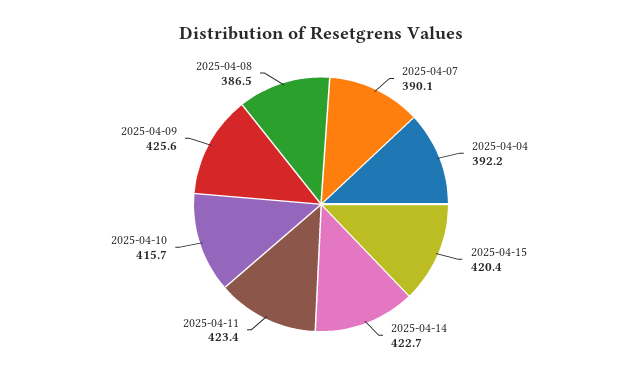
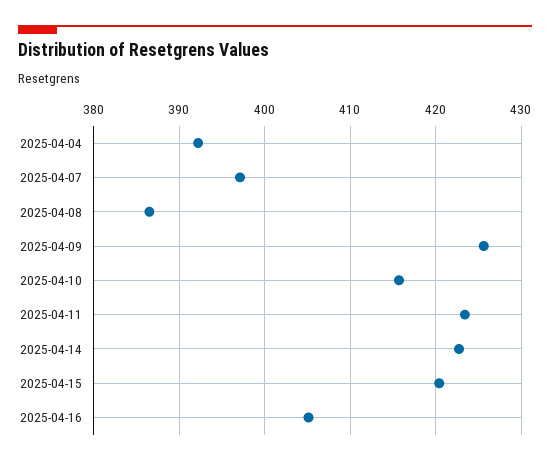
2025-04-07: 390.1 -> 397
2025-04-16: none -> 405

